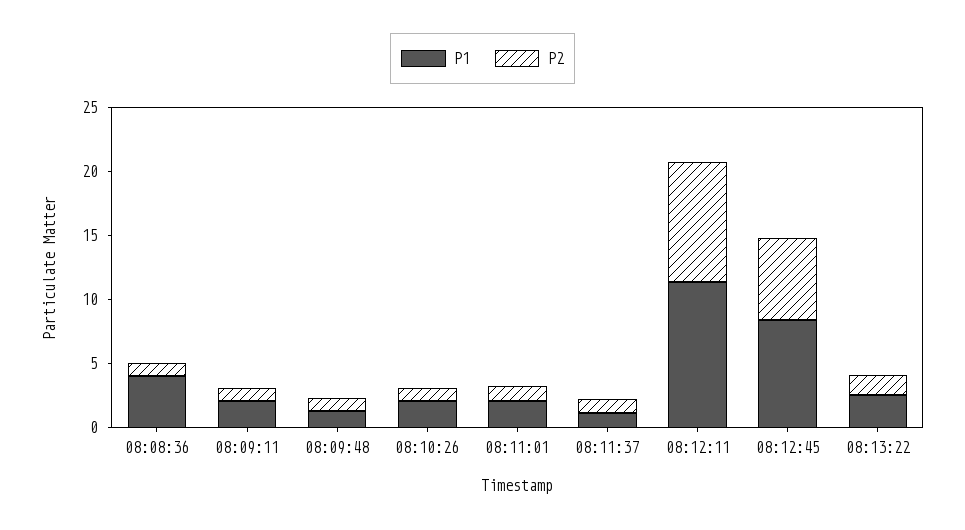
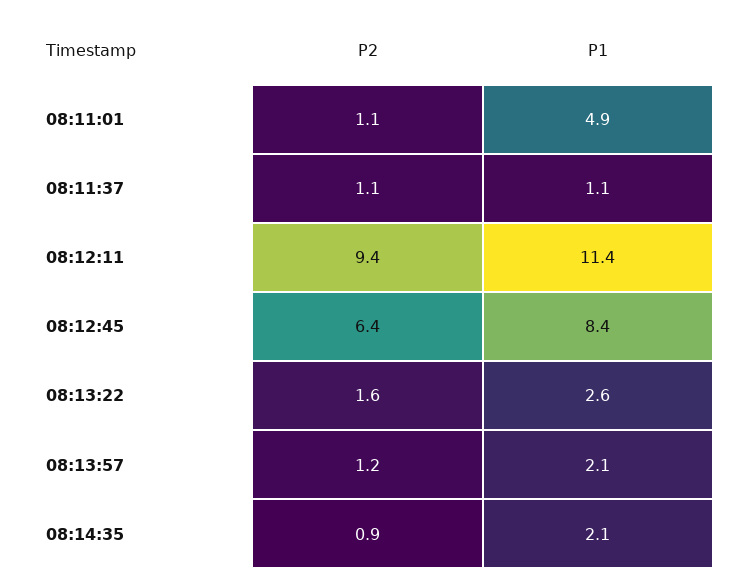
P1, 08:08:36: 4 -> none
P2, 08:08:36: 1 -> none
P1, 08:09:11: 2 -> none
P2, 08:09:11: 1 -> none
P1, 08:09:48: 1 -> none
P2, 08:09:48: 1 -> none
P1, 08:10:26: 2 -> none
P2, 08:10:26: 1 -> none
P1, 08:11:01: 2 -> 4.9
P2, 08:13:57: none -> 1.2
P1, 08:13:57: none -> 2.1
P2, 08:14:35: none -> 0.9
P1, 08:14:35: none -> 2.1

